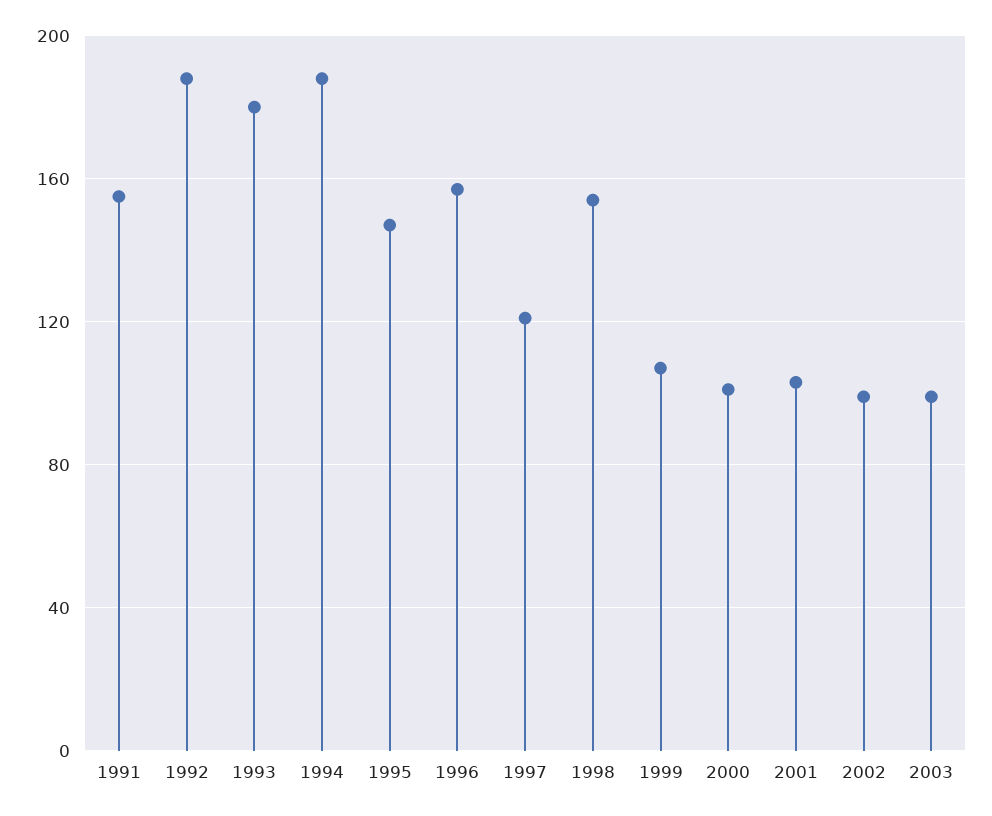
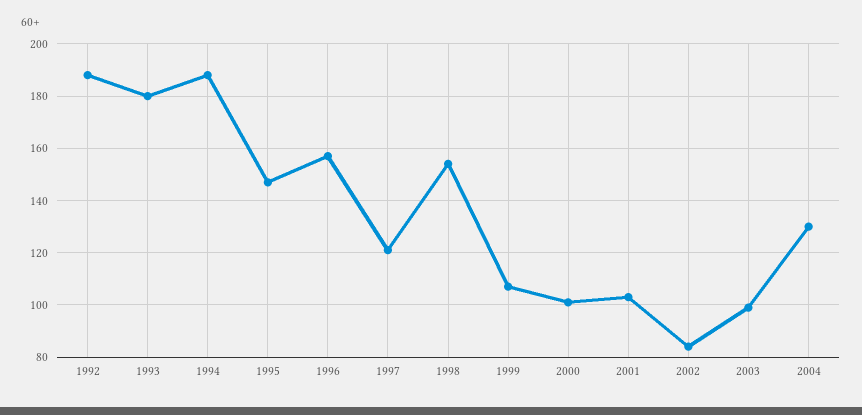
1991: 155 -> none
2002: 100 -> 85
2004: none -> 130

